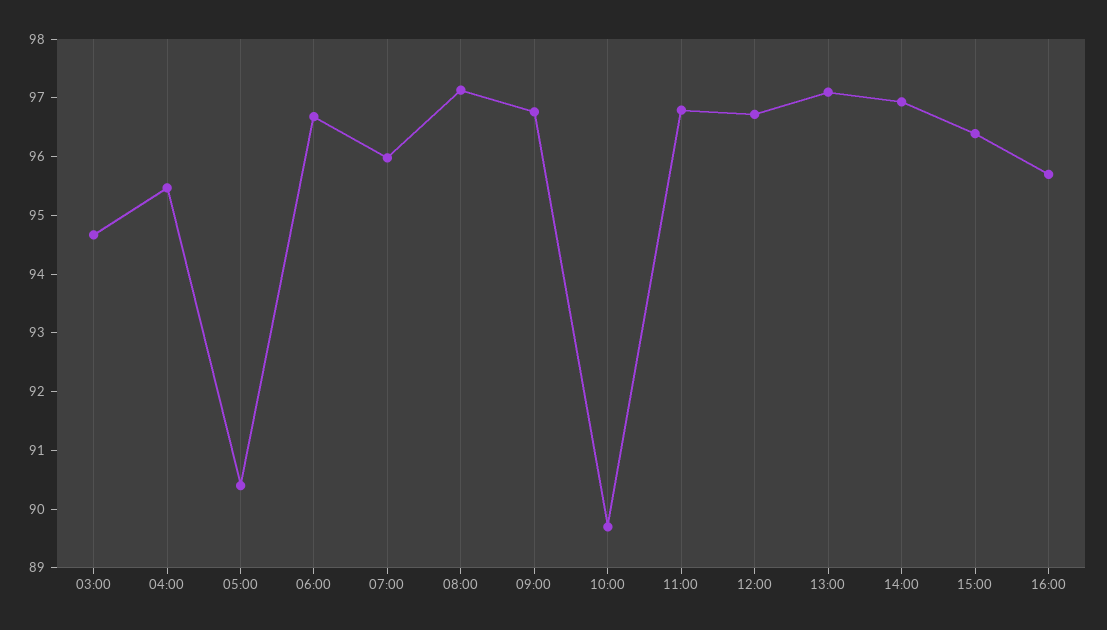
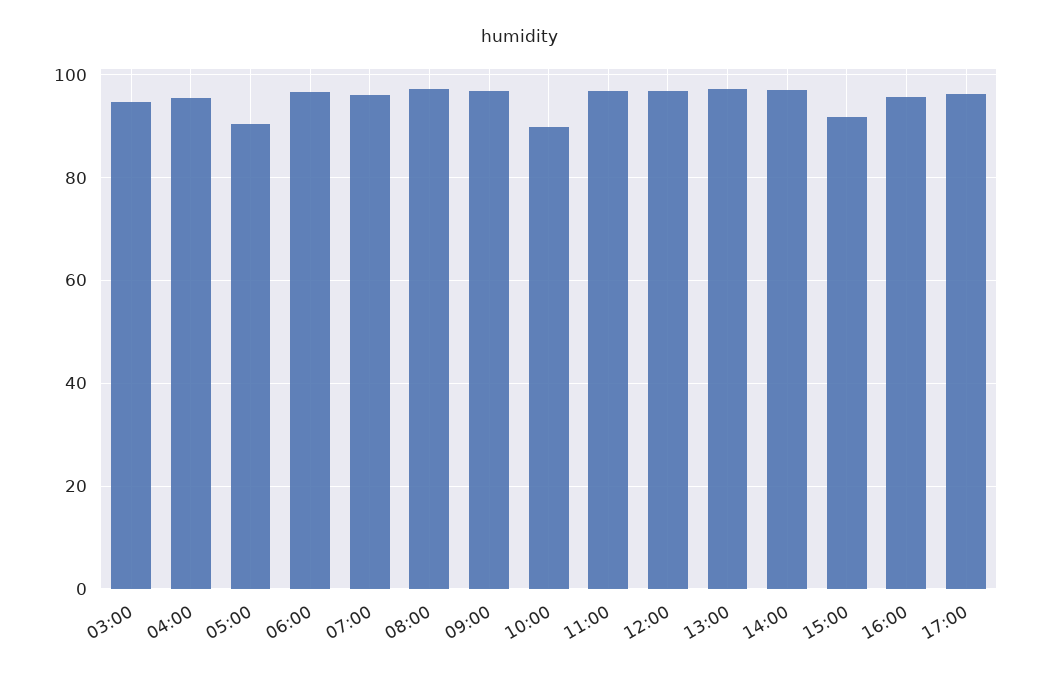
15:00: 96.4 -> 92
17:00: none -> 96

